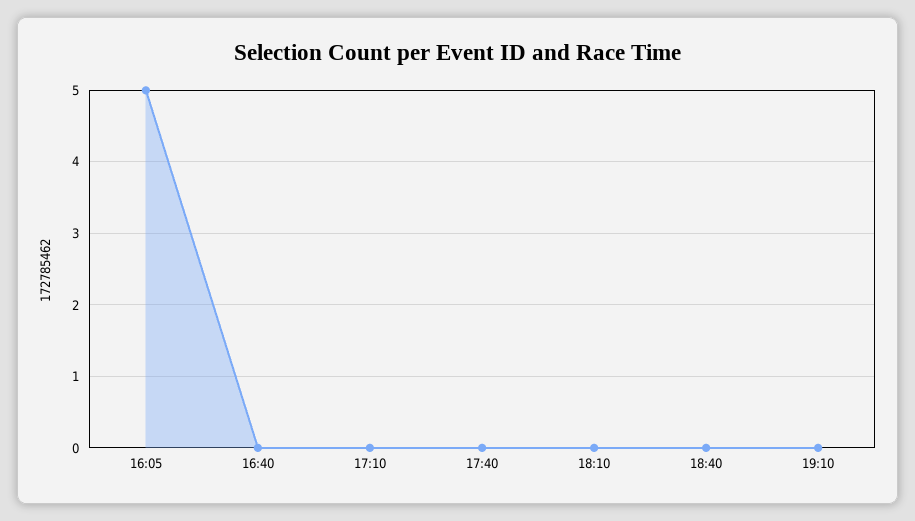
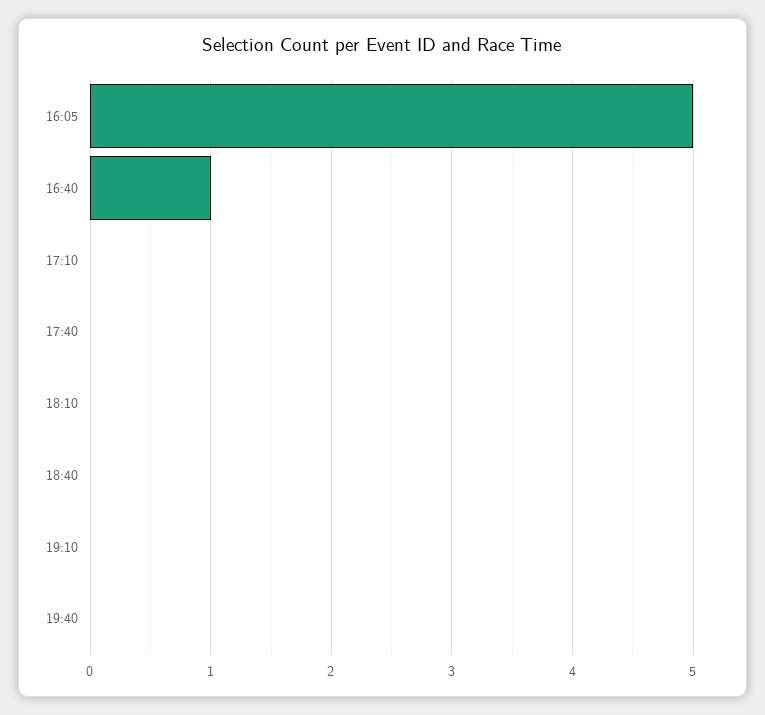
16:40: 0 -> 1
19:40: none -> 0

